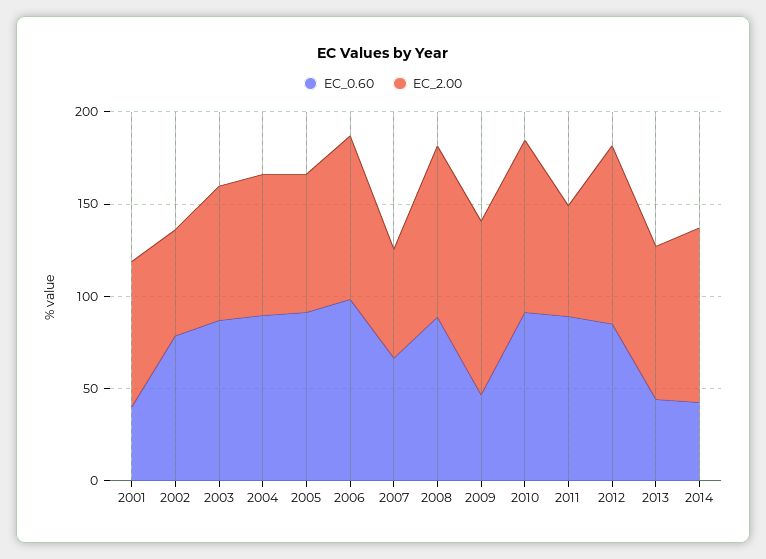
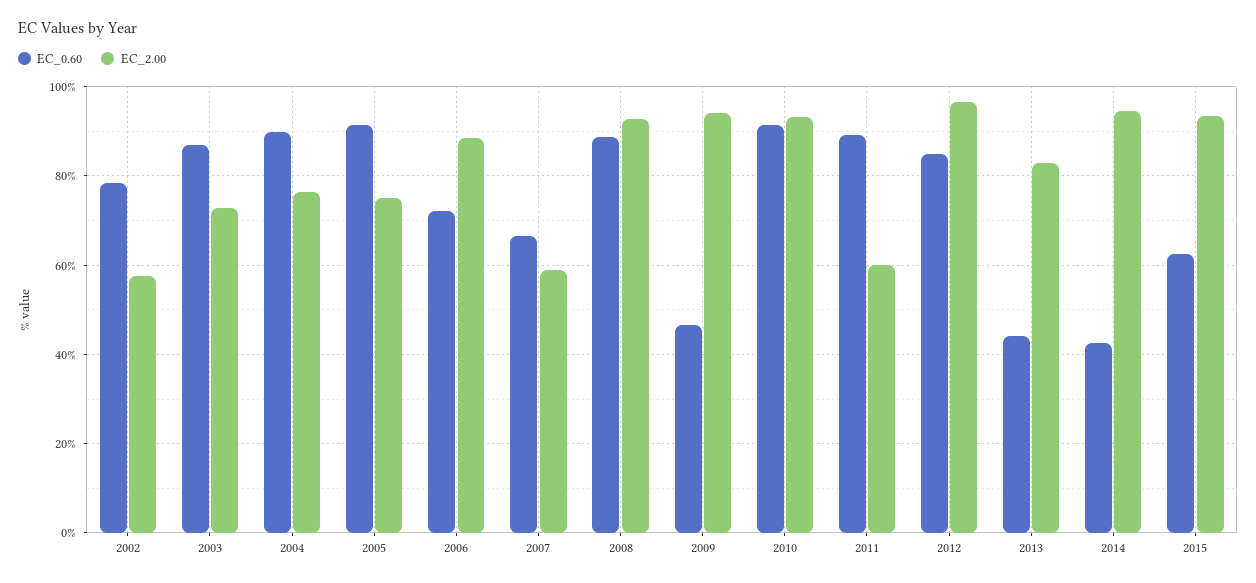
EC_0.60, 2001: 40 -> none
EC_2.00, 2001: 80 -> none
EC_0.60, 2006: 100 -> 72
EC_0.60, 2015: none -> 62
EC_2.00, 2015: none -> 94

